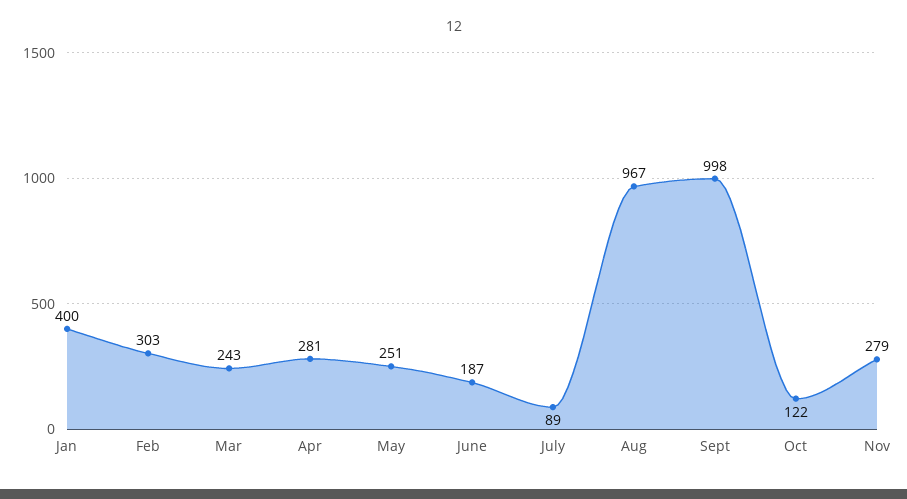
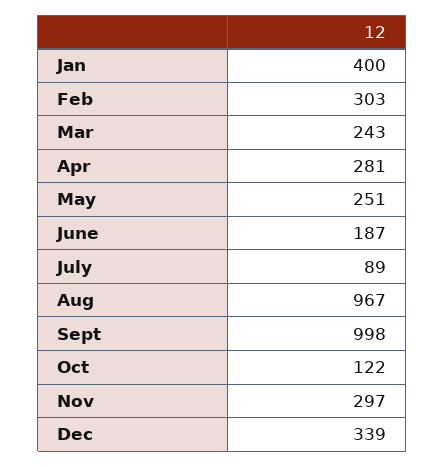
Nov: 279 -> 297
Dec: none -> 339

